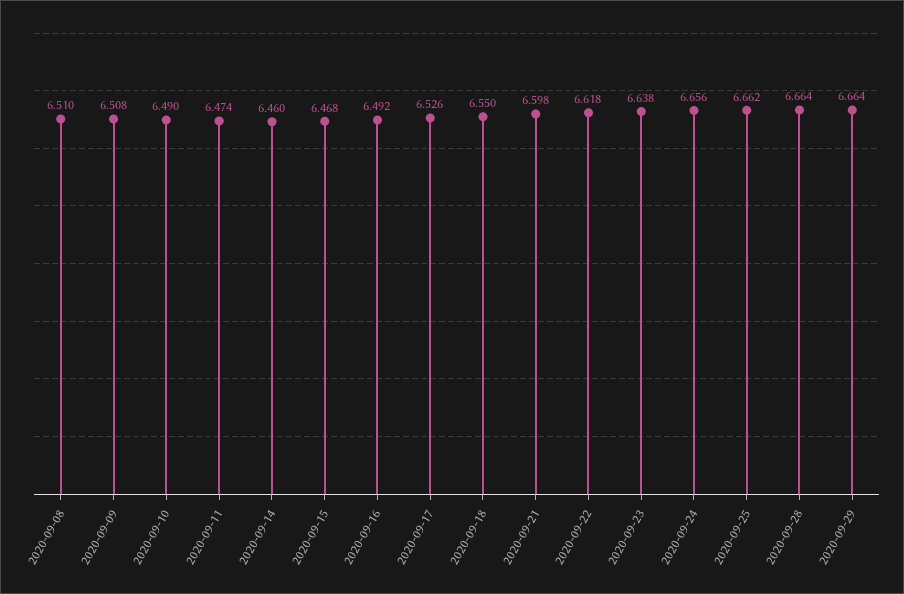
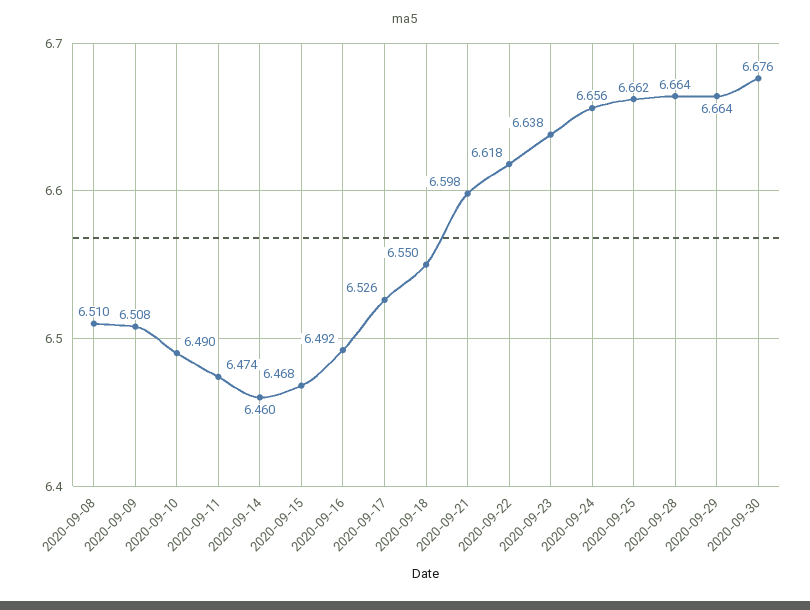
2020-09-30: none -> 6.676

